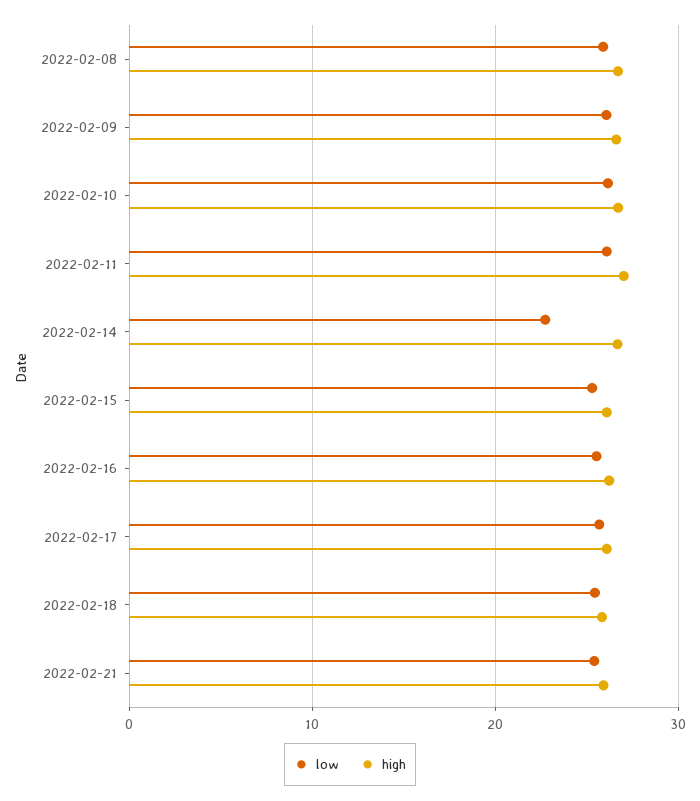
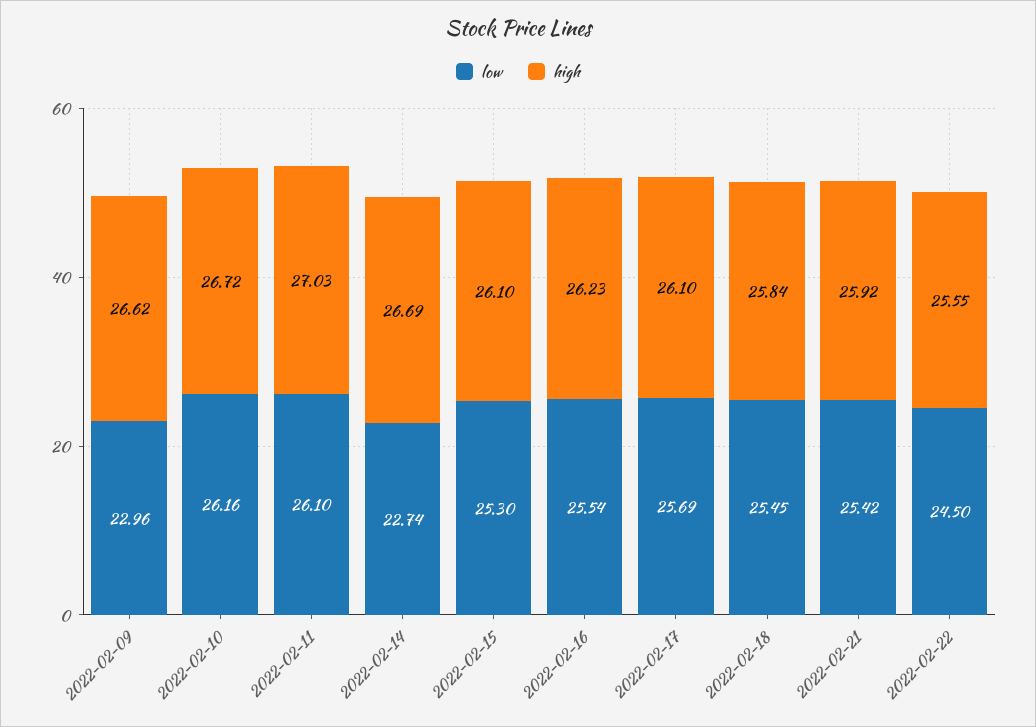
low, 2022-02-08: 26 -> none
high, 2022-02-08: 27 -> none
low, 2022-02-09: 26 -> 22.96
low, 2022-02-22: none -> 24.5
high, 2022-02-22: none -> 25.55

